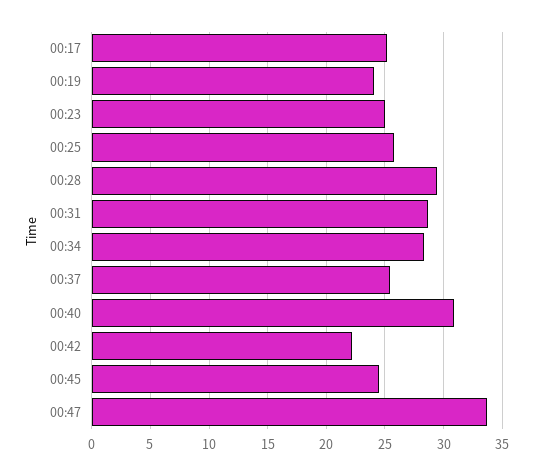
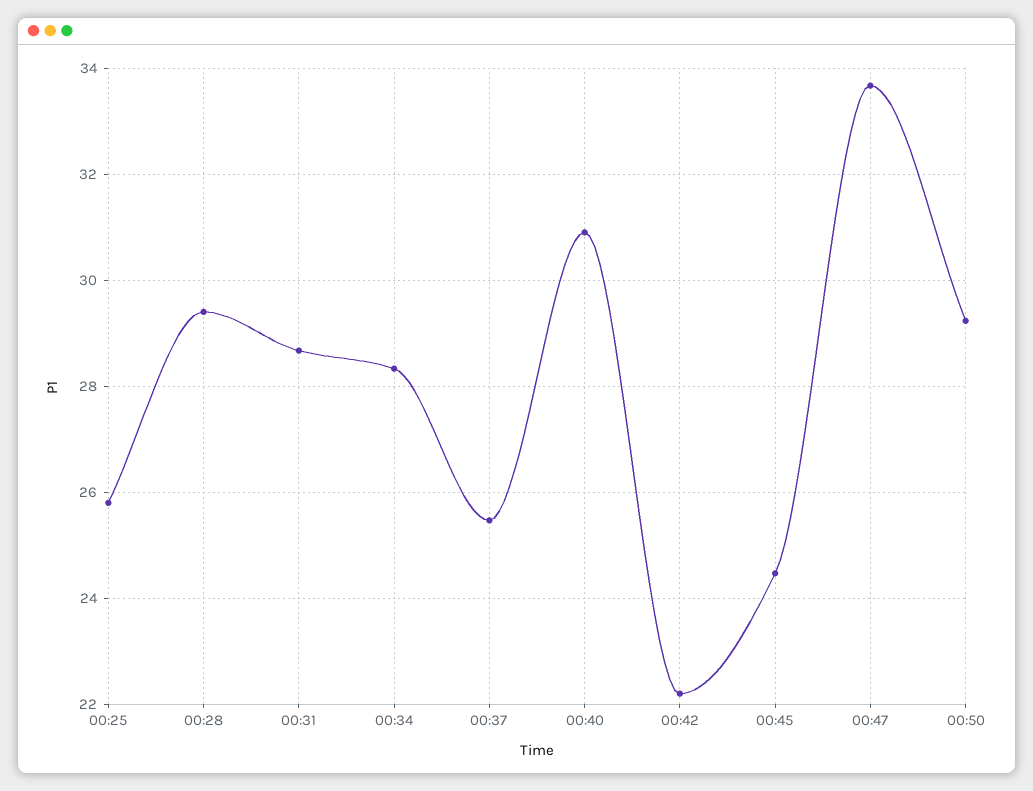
00:17: 25 -> none
00:19: 24 -> none
00:23: 25 -> none
00:50: none -> 29.2

